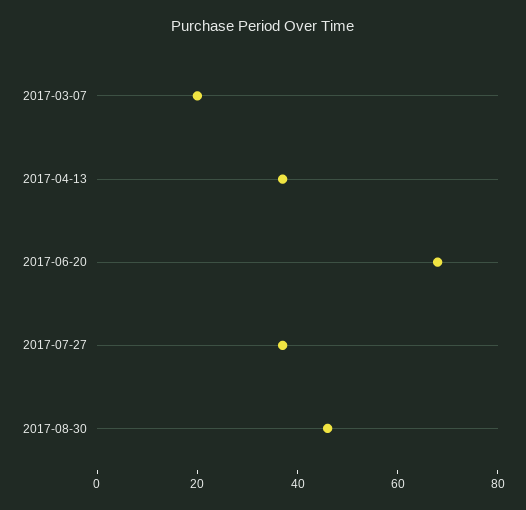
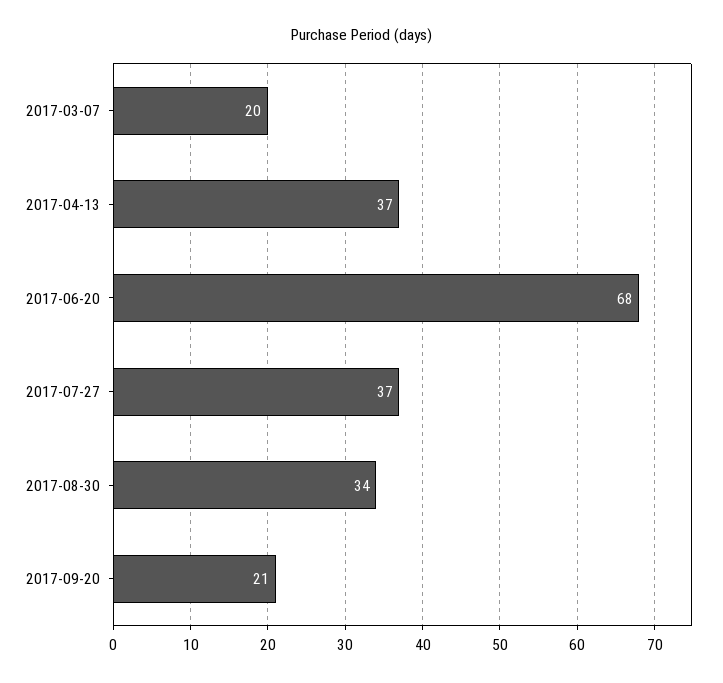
2017-08-30: 45 -> 34
2017-09-20: none -> 21

